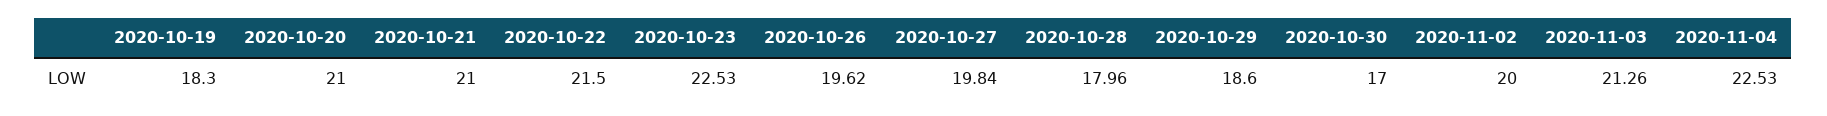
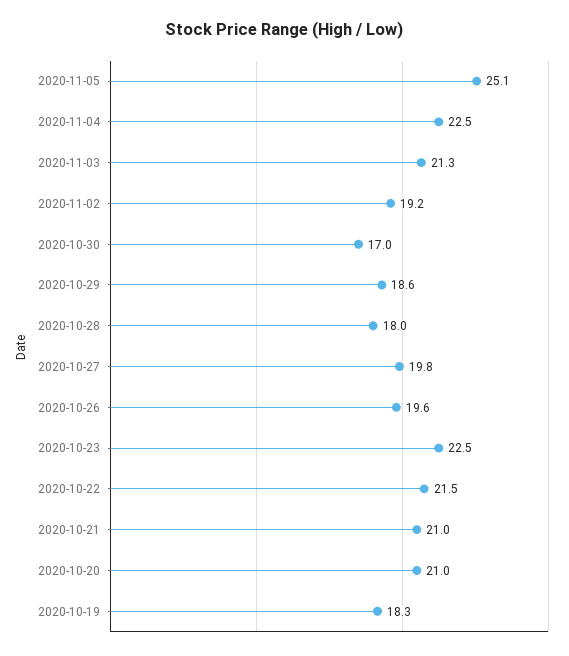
2020-11-02: 20 -> 19.2
2020-11-05: none -> 25.1

